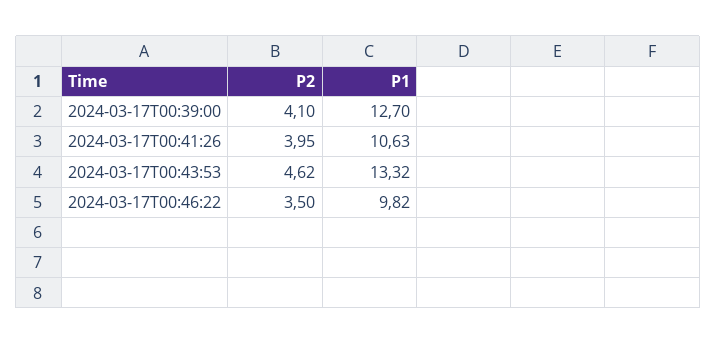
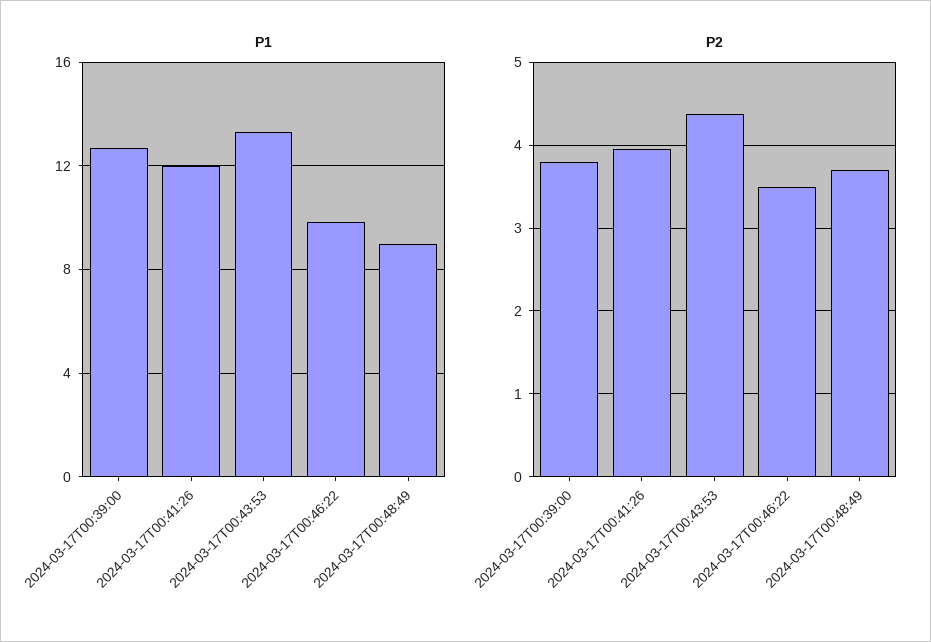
P2, 2024-03-17T00:39:00: 4.1 -> 3.8
P1, 2024-03-17T00:41:26: 10.63 -> 12
P2, 2024-03-17T00:43:53: 4.62 -> 4.4
P1, 2024-03-17T00:48:49: none -> 9
P2, 2024-03-17T00:48:49: none -> 3.7

